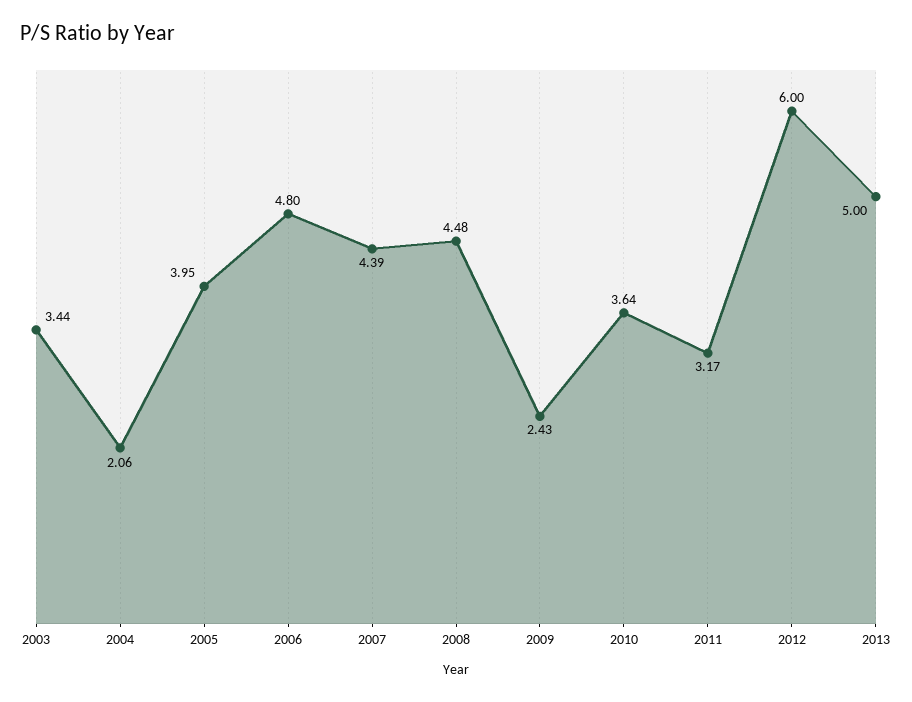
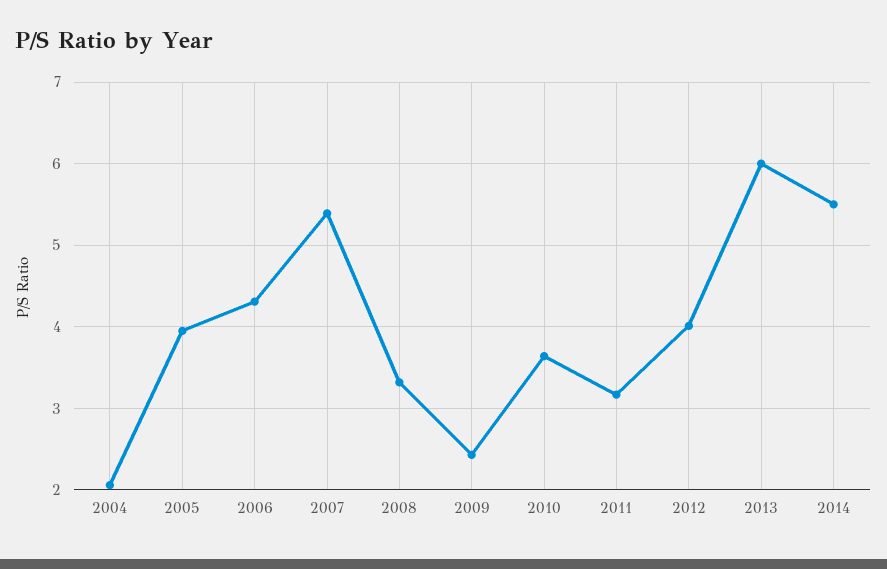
2003: 3.44 -> none
2006: 4.8 -> 4.3
2007: 4.39 -> 5.4
2008: 4.48 -> 3.3
2012: 6 -> 4
2013: 5 -> 6
2014: none -> 5.5

